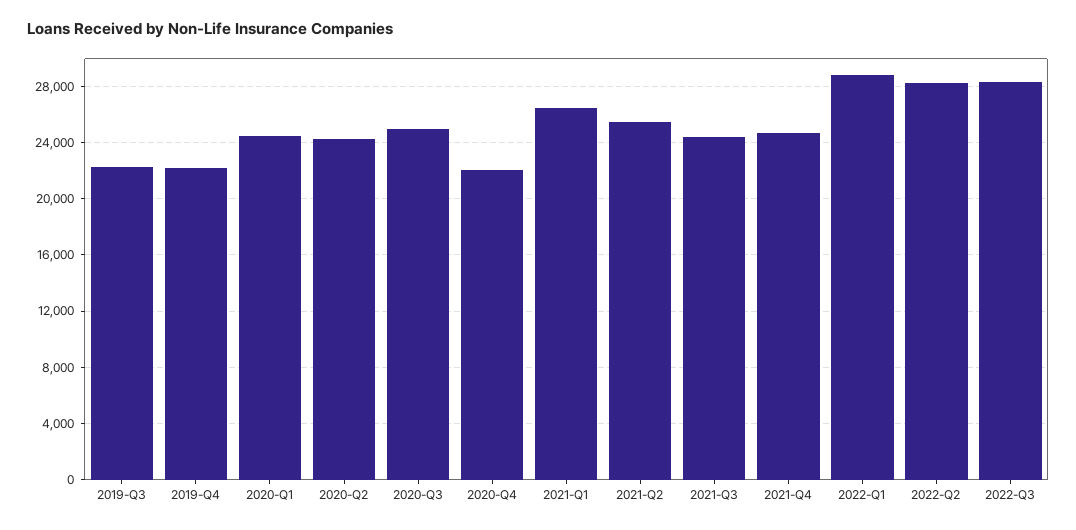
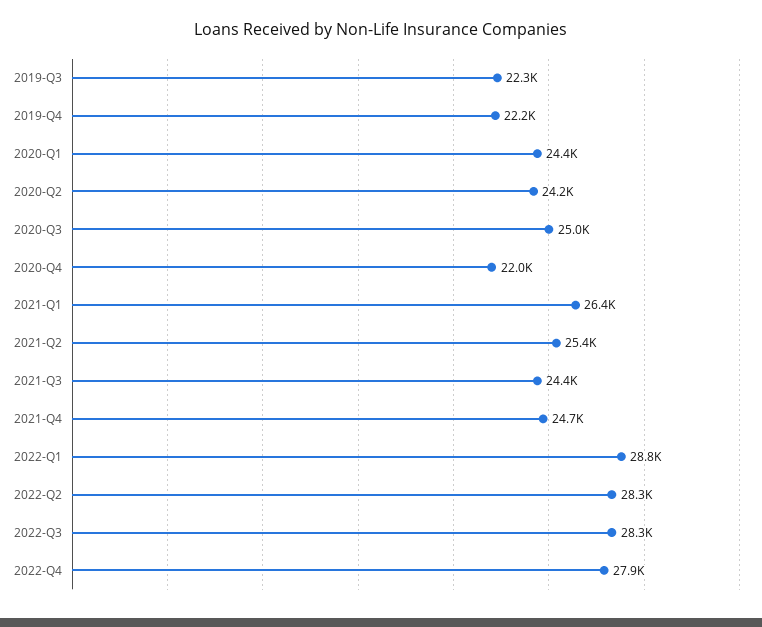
2022-Q4: none -> 27900

